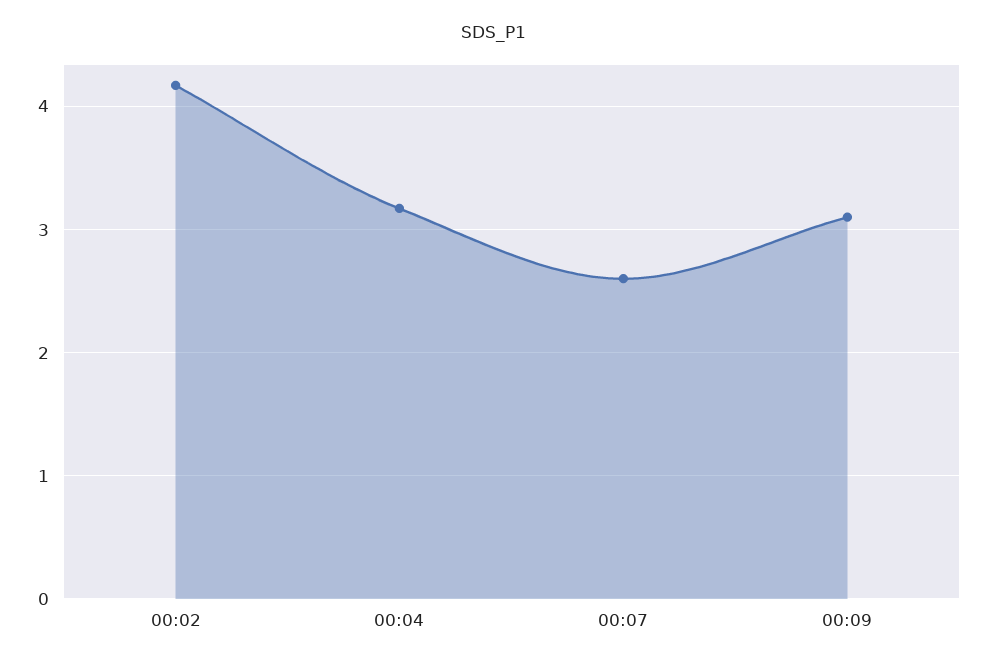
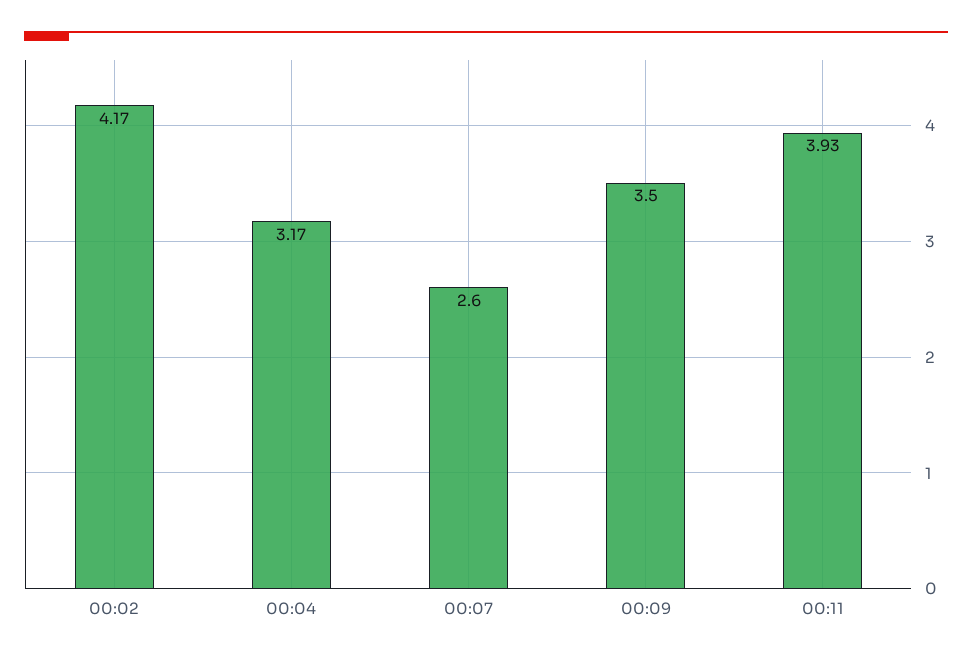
00:09: 3.1 -> 3.5
00:11: none -> 3.93

